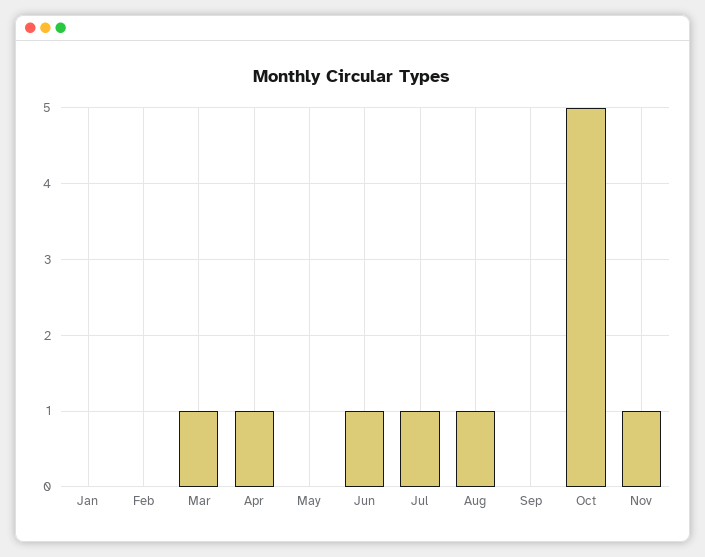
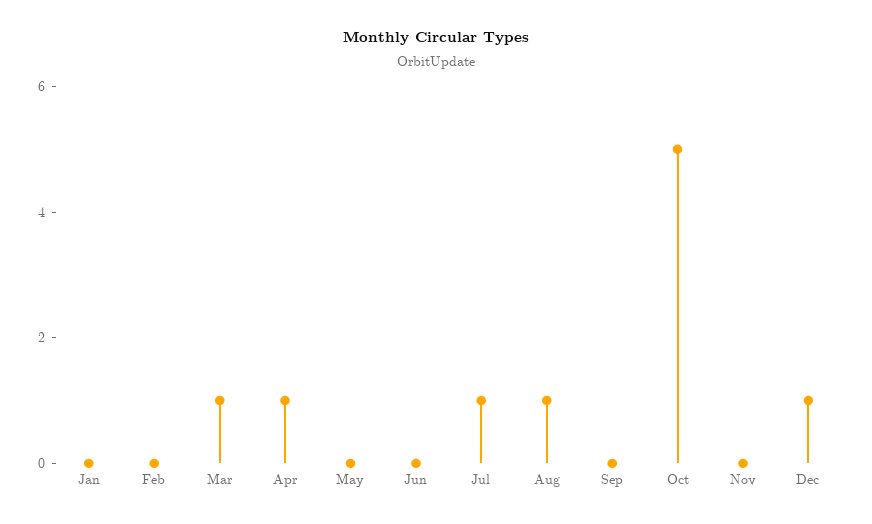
Jun: 1 -> 0
Nov: 1 -> 0
Dec: none -> 1

